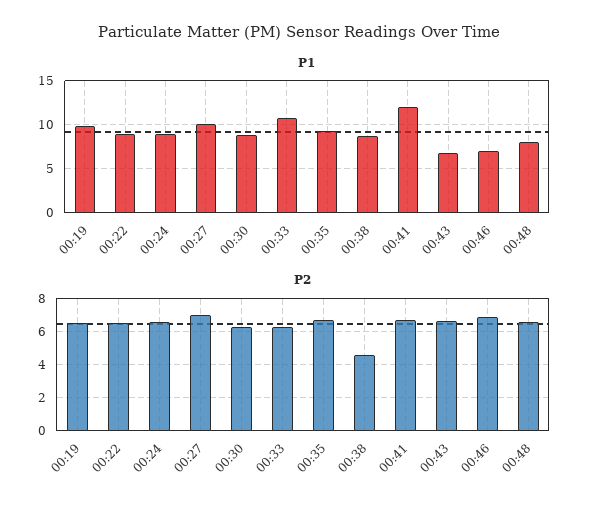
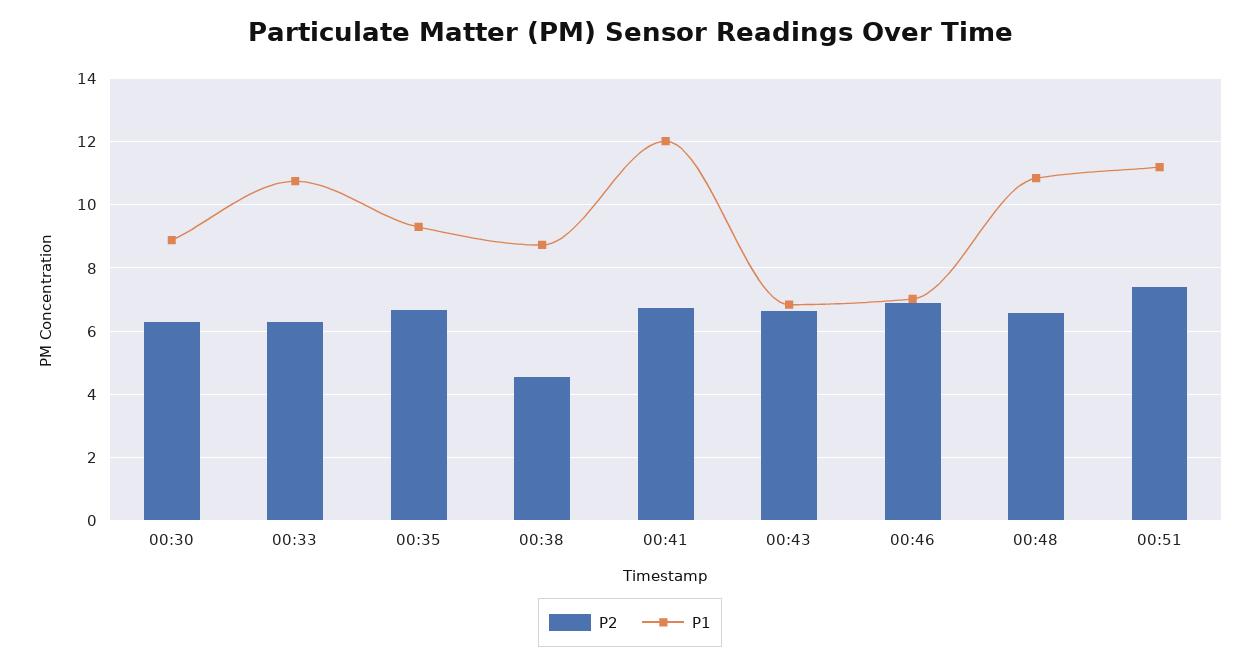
P1, 00:19: 10 -> none
P1, 00:22: 9 -> none
P1, 00:24: 9 -> none
P1, 00:27: 10 -> none
P1, 00:48: 8 -> 10.8
P2, 00:19: 6.5 -> none
P2, 00:22: 6.5 -> none
P2, 00:24: 6.5 -> none
P2, 00:27: 7 -> none
P2, 00:51: none -> 7.4
P1, 00:51: none -> 11.2

